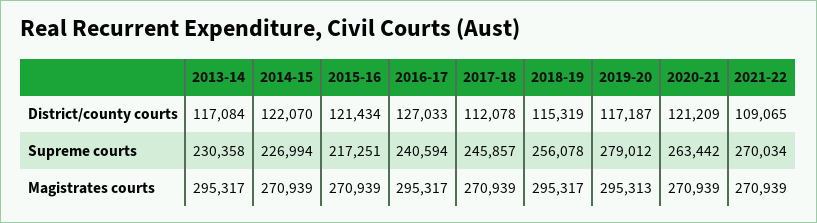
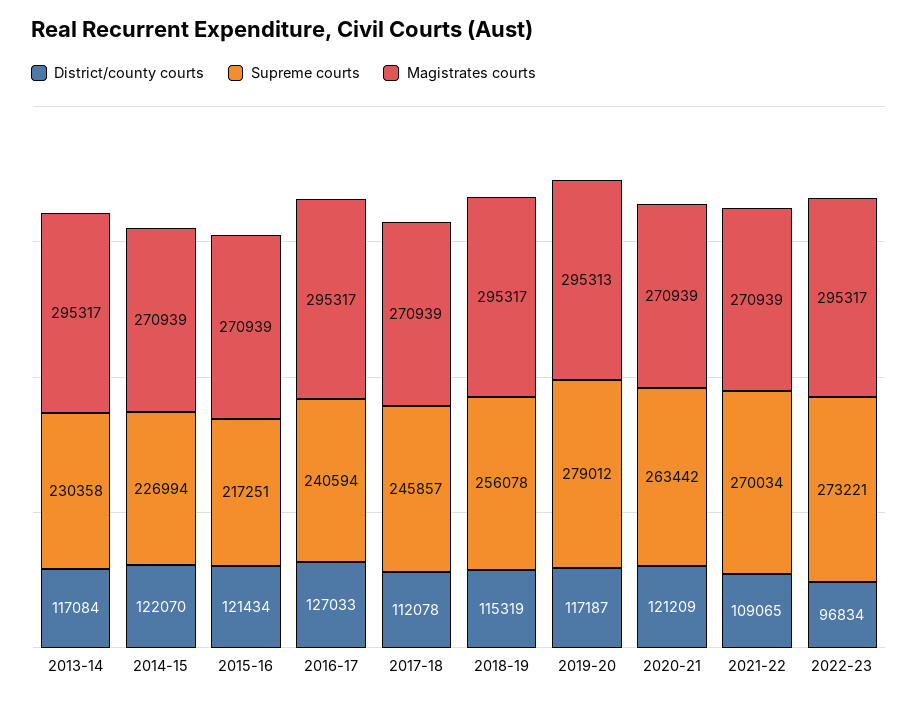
District/county courts, 2022-23: none -> 96834
Supreme courts, 2022-23: none -> 273221
Magistrates courts, 2022-23: none -> 295317

